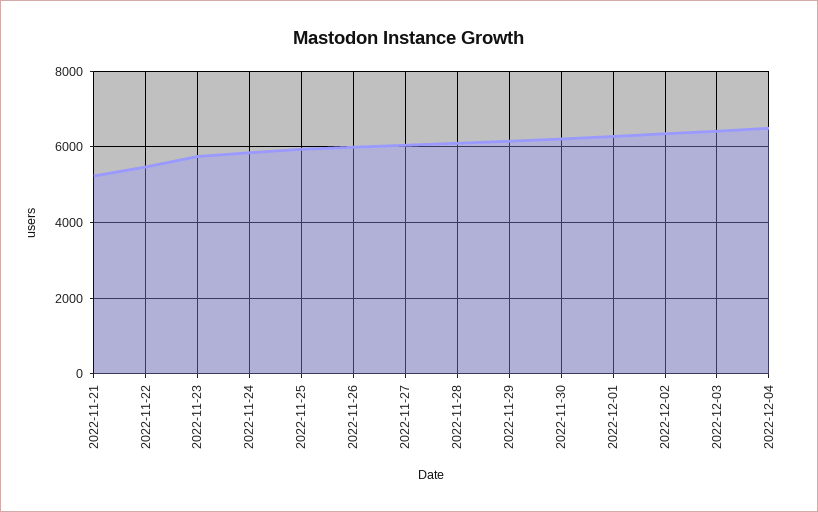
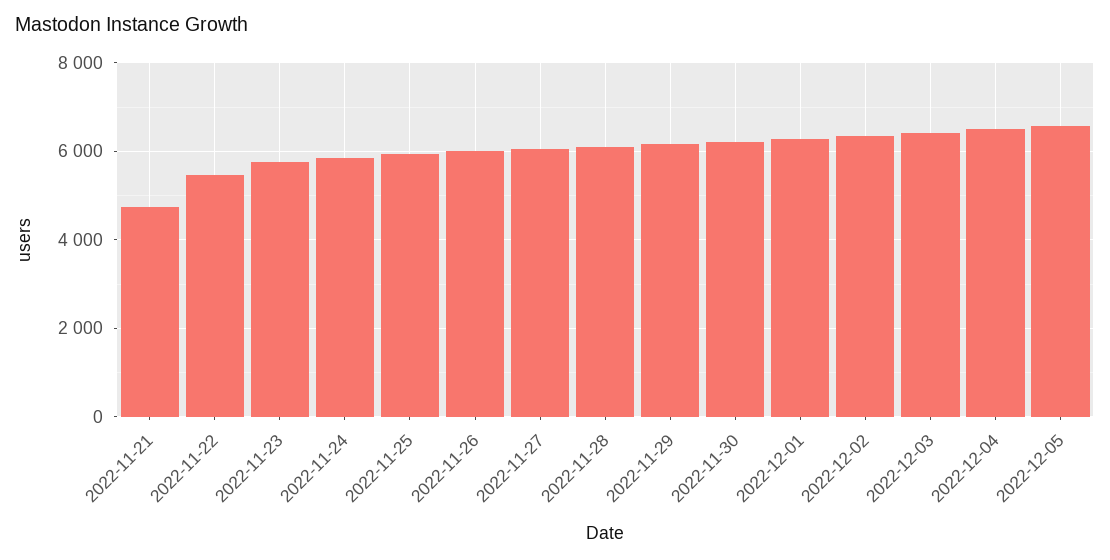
2022-11-21: 5200 -> 4800
2022-12-05: none -> 6600

